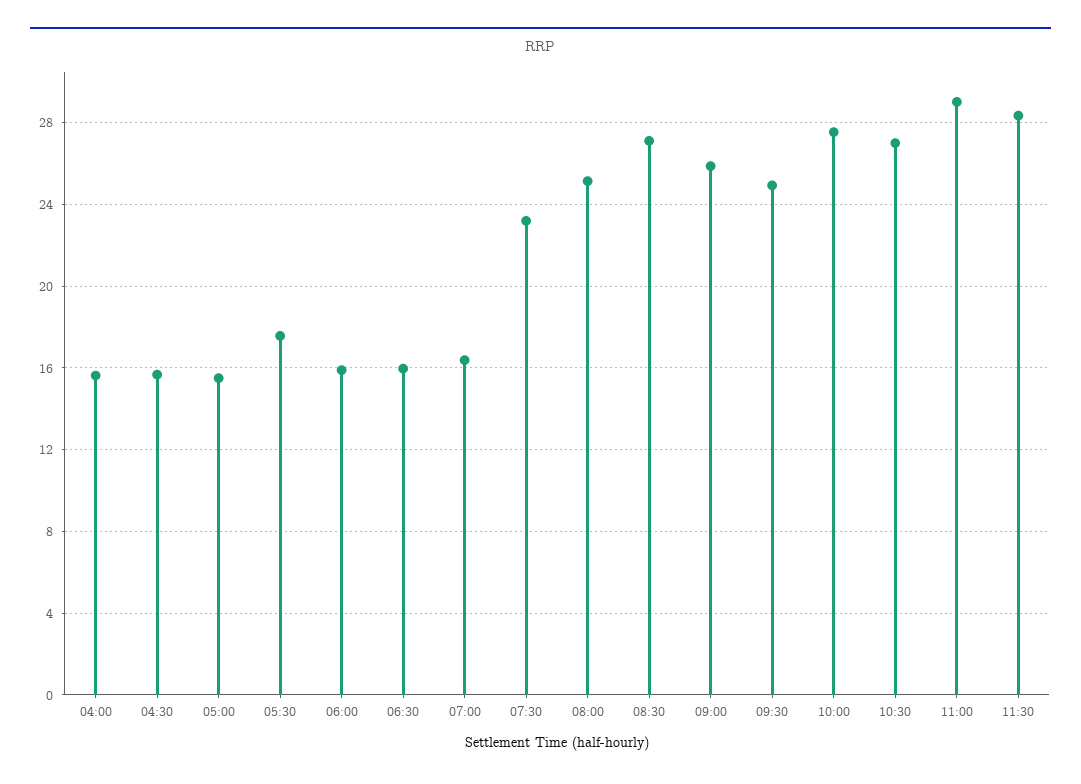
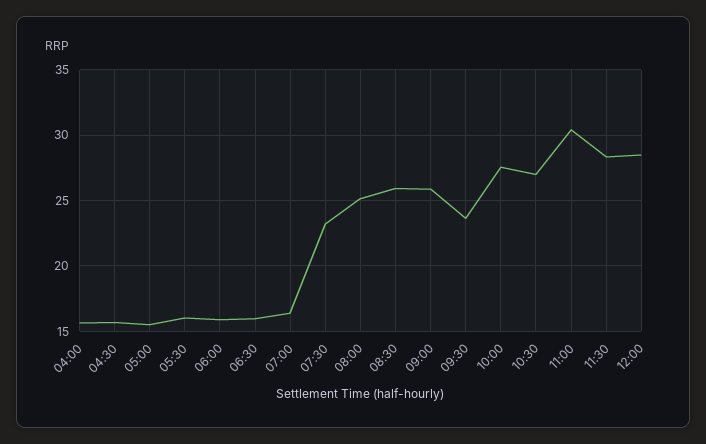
05:30: 17.5 -> 16
08:30: 27 -> 26
09:30: 25 -> 23.5
11:00: 29 -> 30.5
12:00: none -> 28.5

